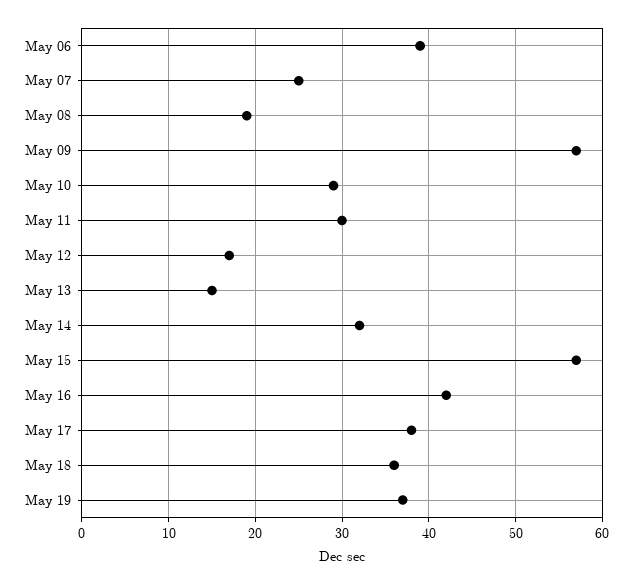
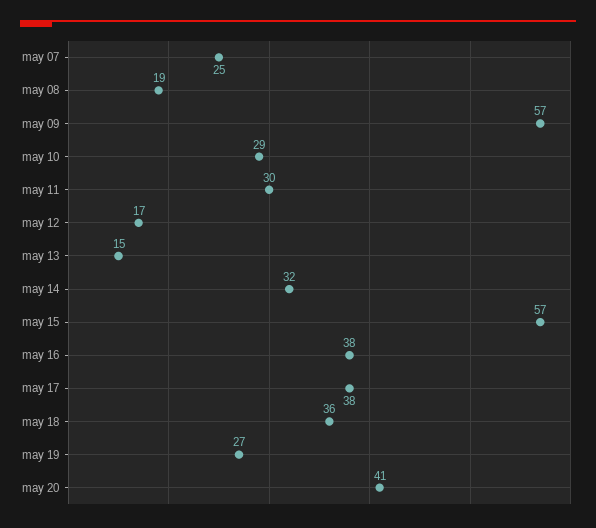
May 06: 39 -> none
May 16: 42 -> 38
May 19: 37 -> 27
may 20: none -> 41

